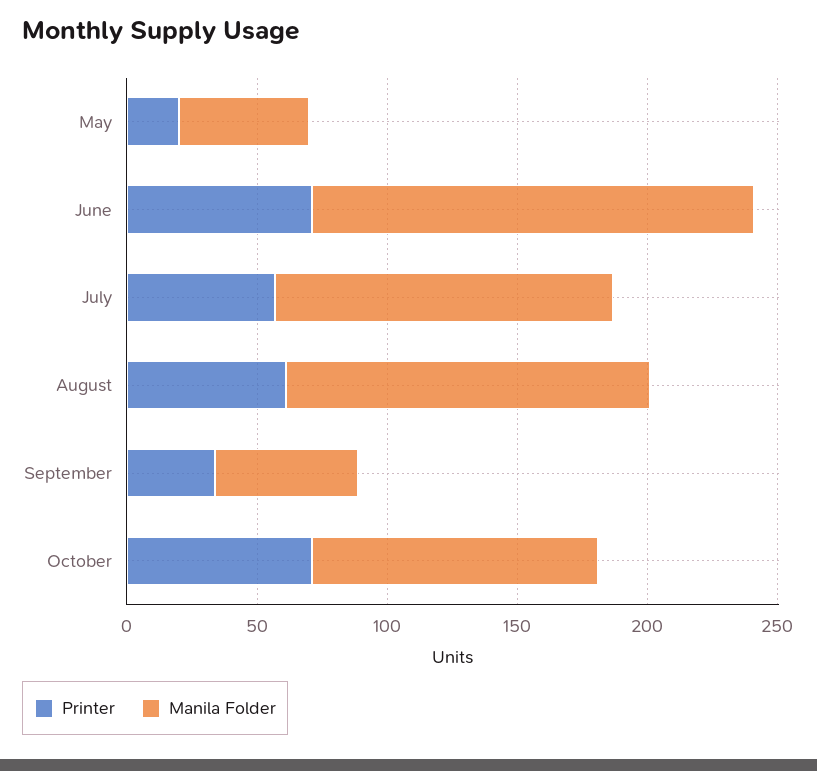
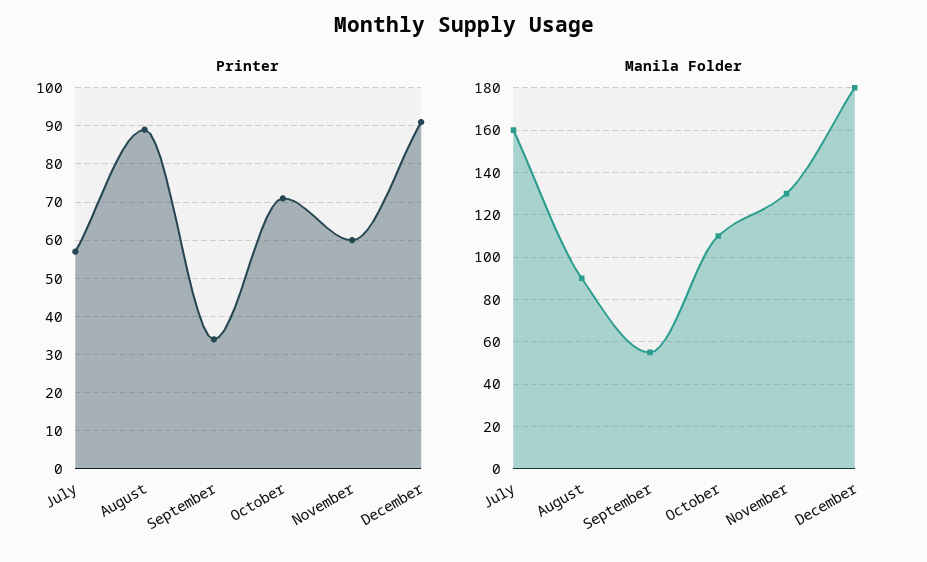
Printer, May: 20 -> none
Manila Folder, May: 50 -> none
Printer, June: 70 -> none
Manila Folder, June: 170 -> none
Manila Folder, July: 130 -> 160
Printer, August: 60 -> 90
Manila Folder, August: 140 -> 90
Printer, November: none -> 60
Printer, December: none -> 90
Manila Folder, November: none -> 130
Manila Folder, December: none -> 180

